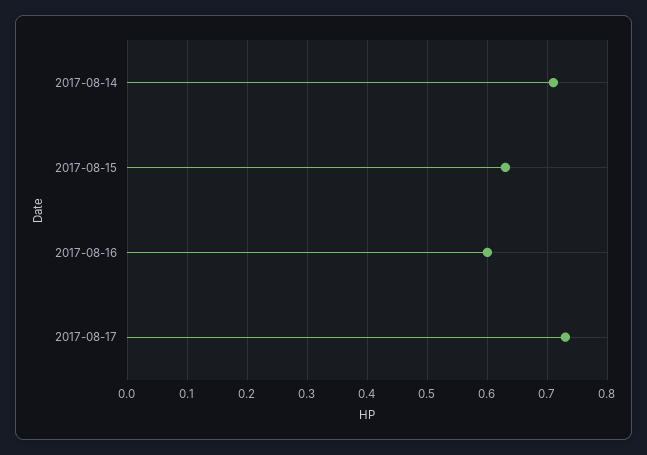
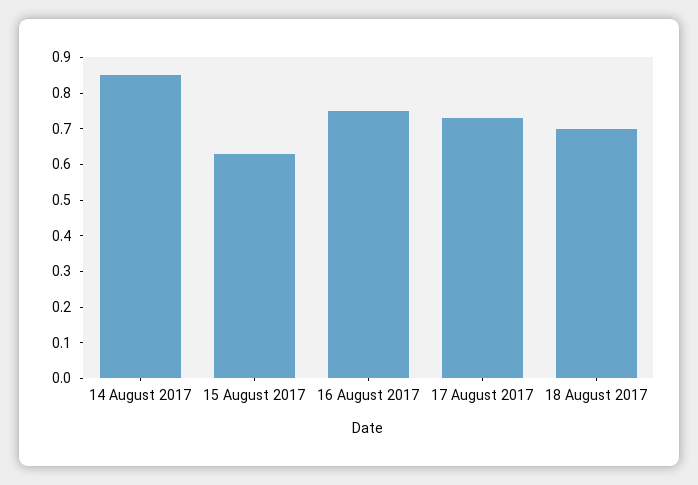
2017-08-14: 0.71 -> 0.85
2017-08-16: 0.6 -> 0.75
18 August 2017: none -> 0.7

